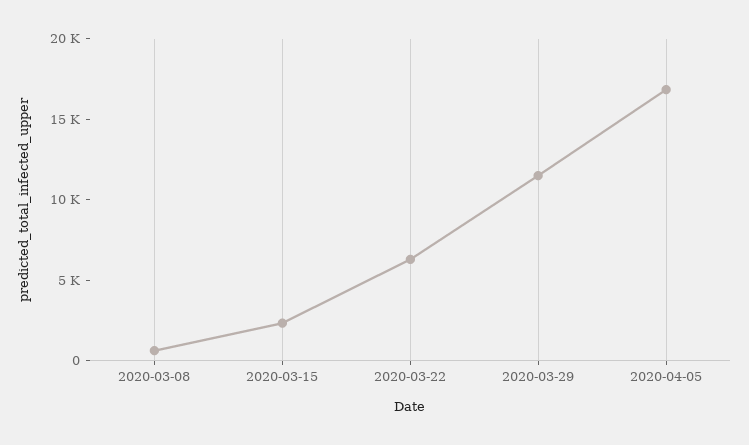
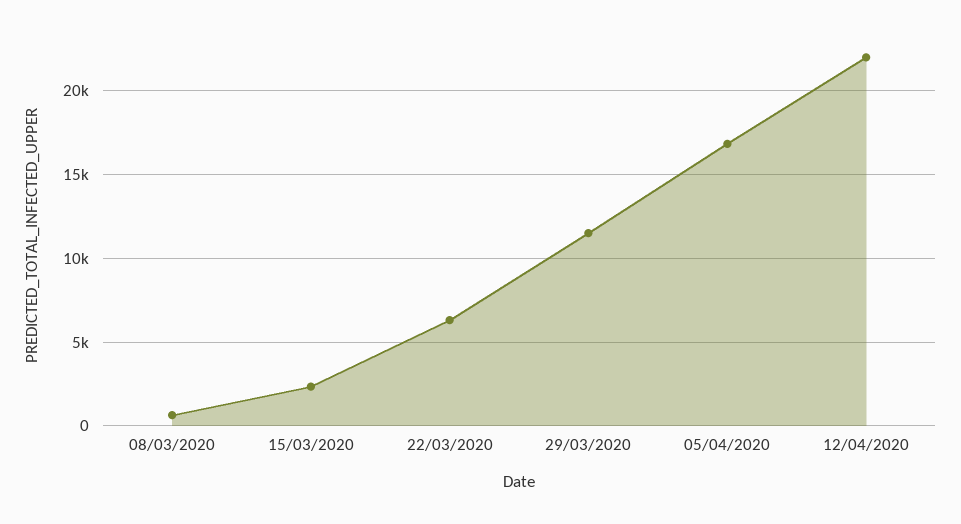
12/04/2020: none -> 22000

